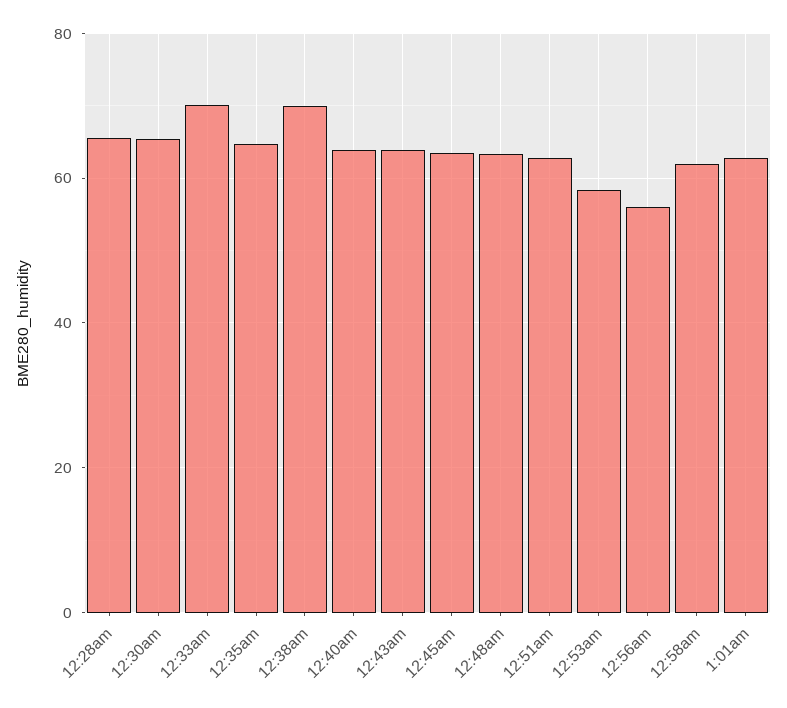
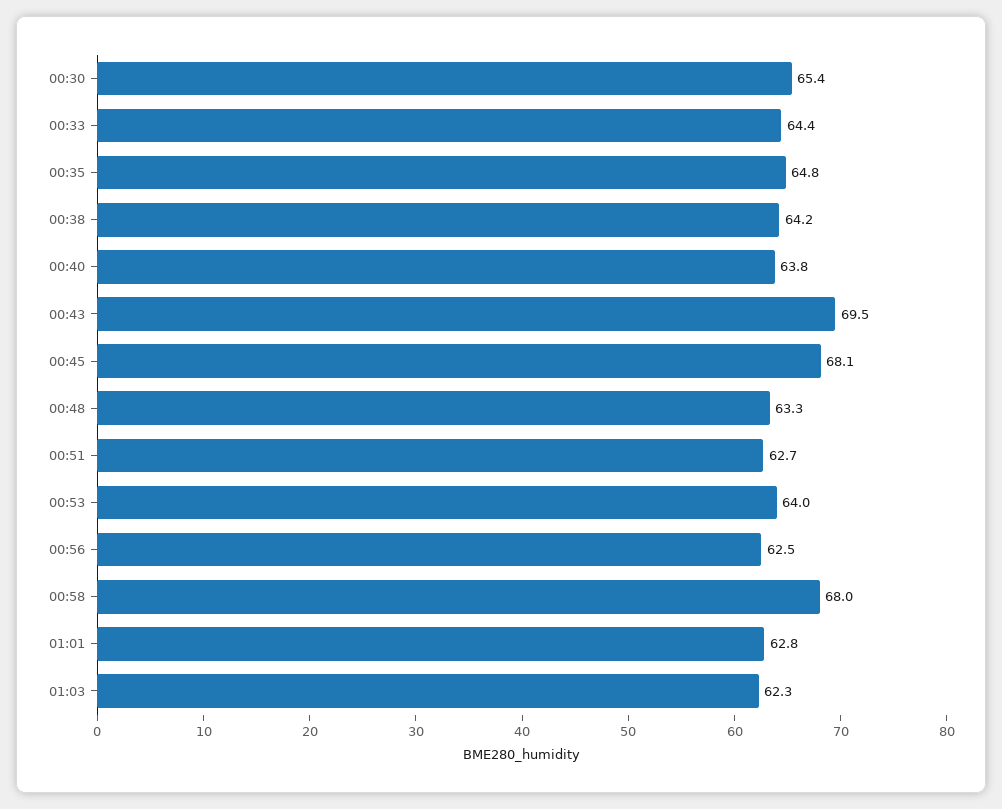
12:28am: 66 -> none
12:33am: 70 -> 64.4
12:38am: 70 -> 64.2
12:43am: 64 -> 69.5
12:45am: 64 -> 68.1
12:53am: 58 -> 64
12:56am: 56 -> 62.5
12:58am: 62 -> 68
01:03: none -> 62.3

